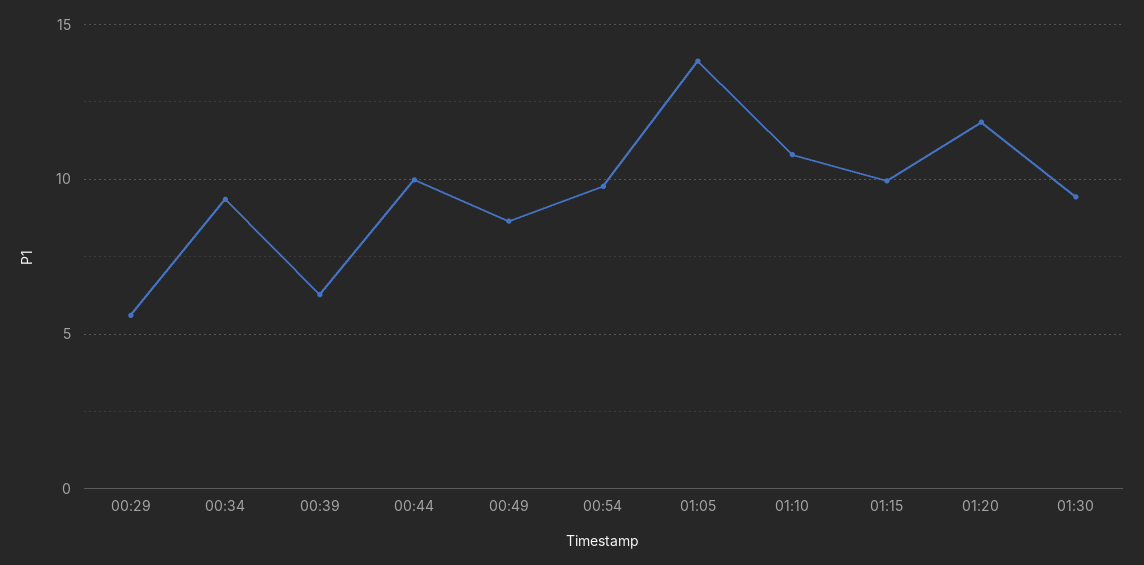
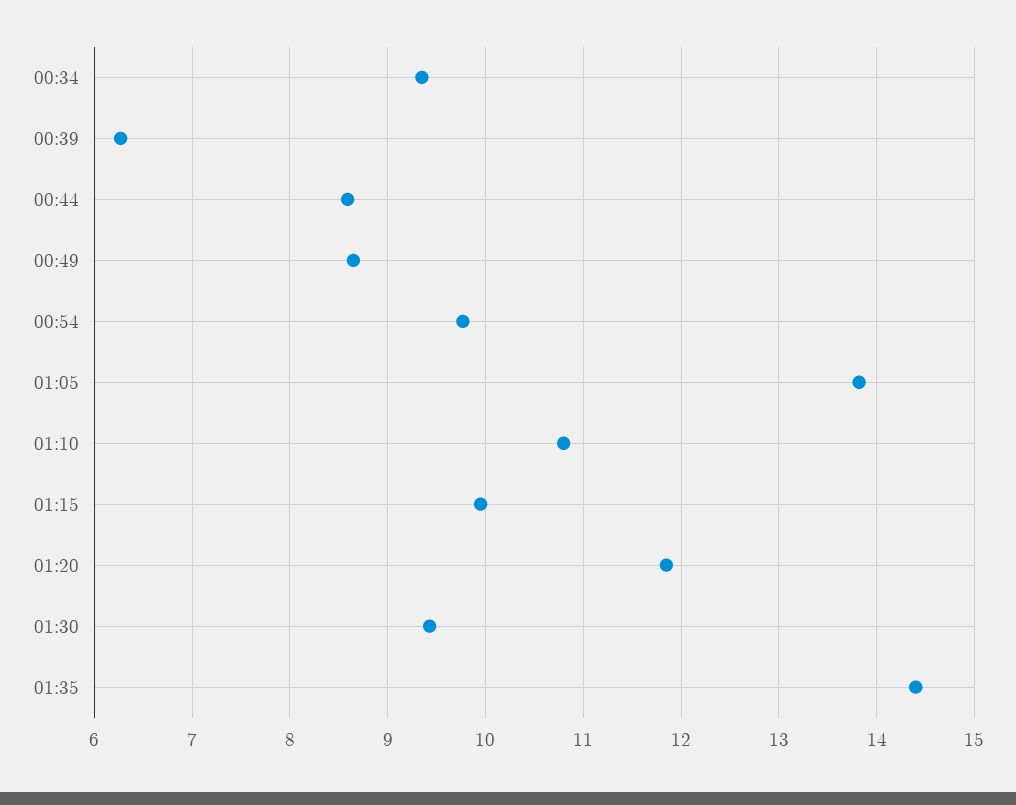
00:29: 5.5 -> none
00:44: 10 -> 8.6
01:35: none -> 14.4

